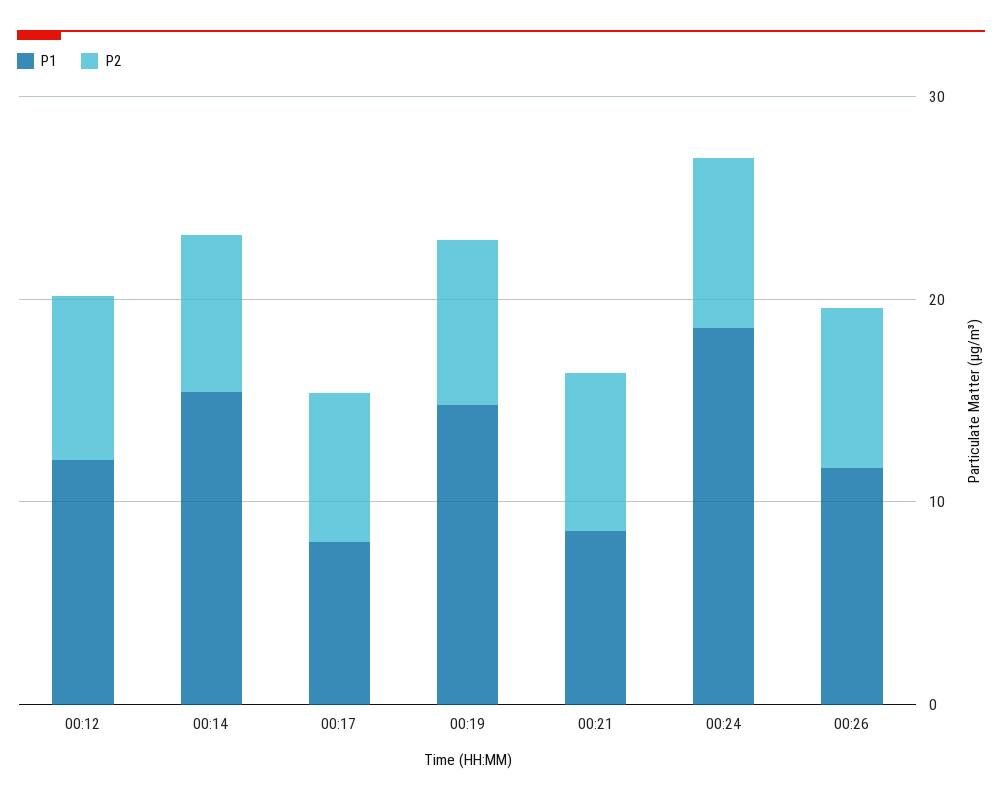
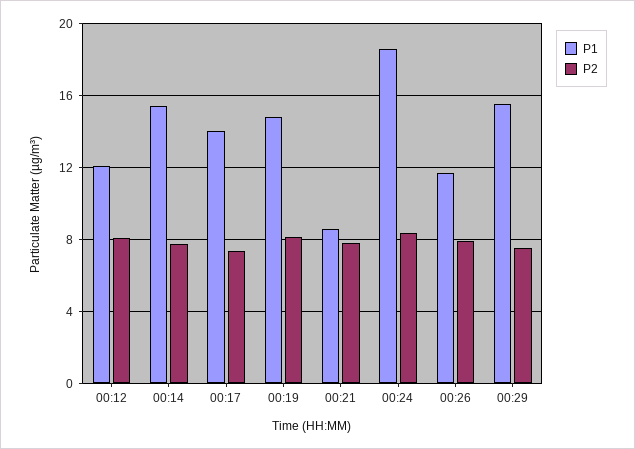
P1, 00:17: 8 -> 14
P1, 00:29: none -> 15.5
P2, 00:29: none -> 7.5

